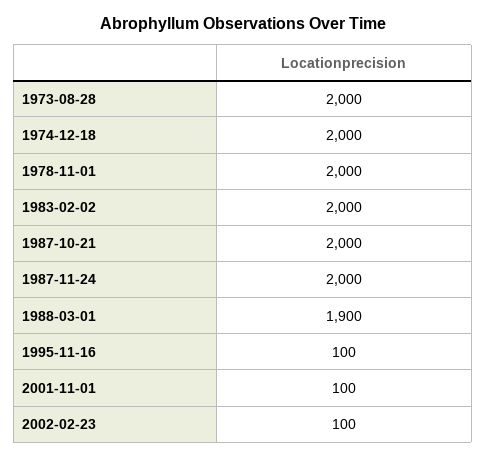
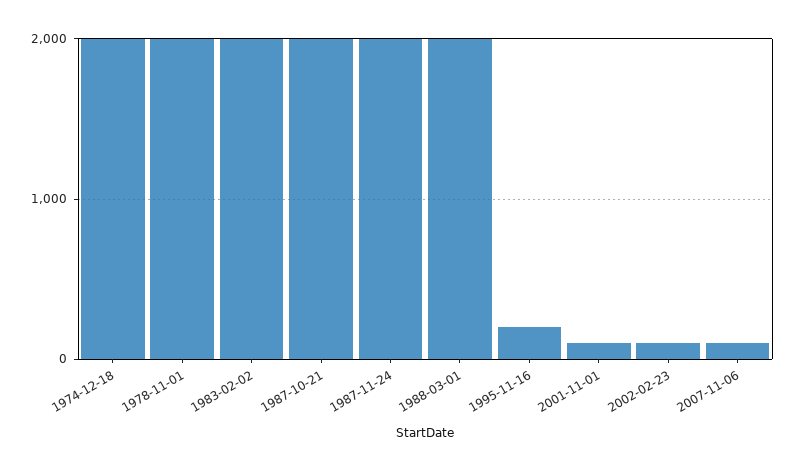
1973-08-28: 2000 -> none
1988-03-01: 1900 -> 2000
1995-11-16: 100 -> 200
2007-11-06: none -> 100

